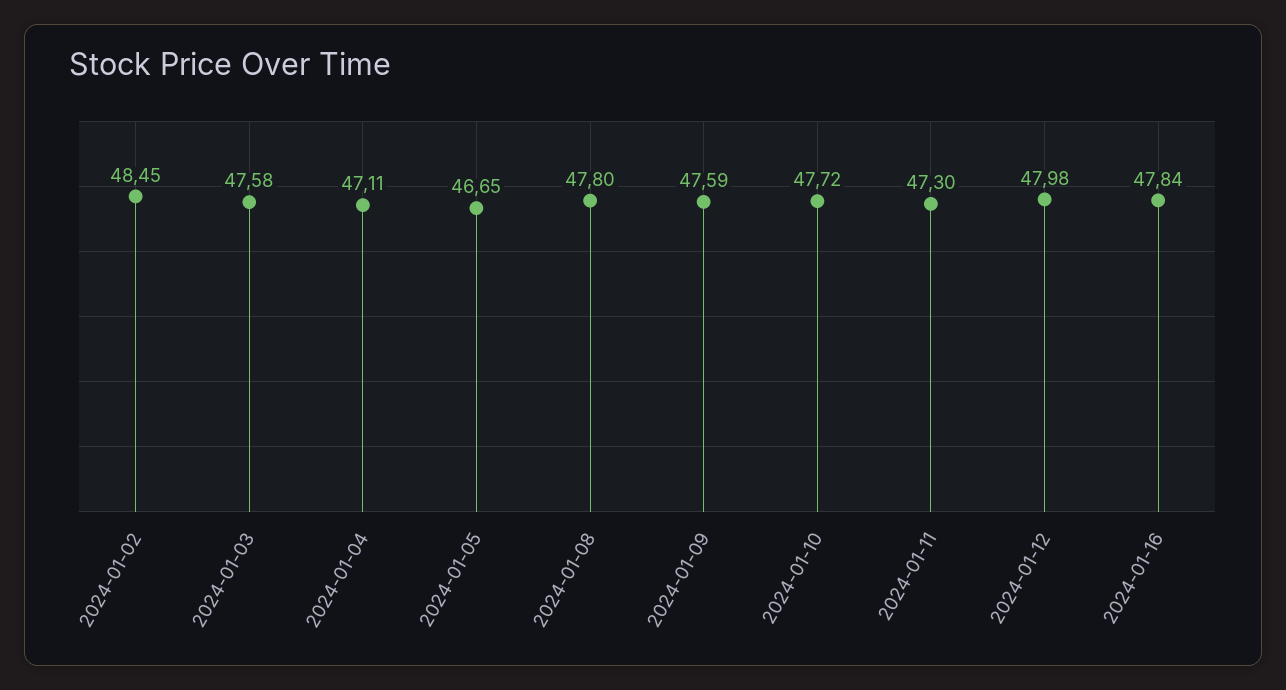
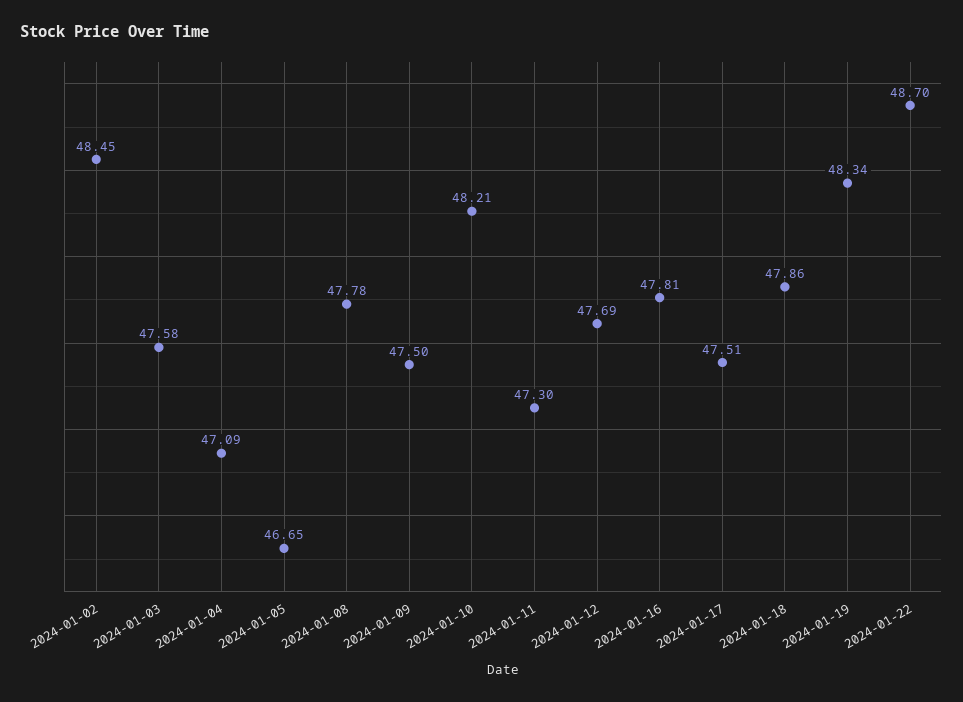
2024-01-04: 47.11 -> 47.09
2024-01-08: 47.8 -> 47.78
2024-01-09: 47.59 -> 47.5
2024-01-10: 47.72 -> 48.21
2024-01-12: 47.98 -> 47.69
2024-01-16: 47.84 -> 47.81
2024-01-17: none -> 47.51
2024-01-18: none -> 47.86
2024-01-19: none -> 48.34
2024-01-22: none -> 48.7

